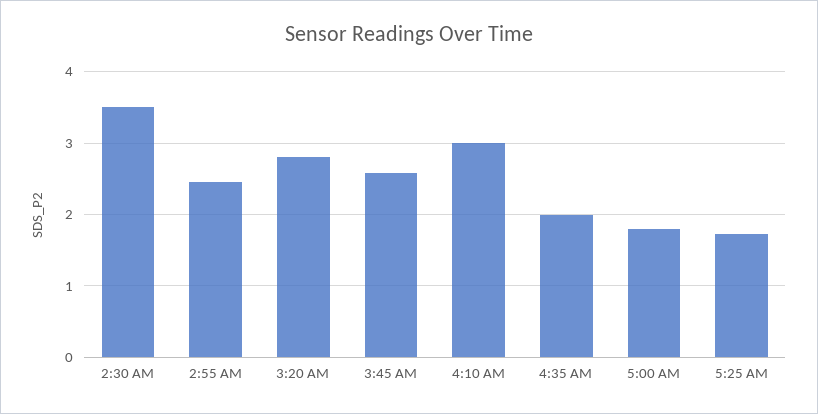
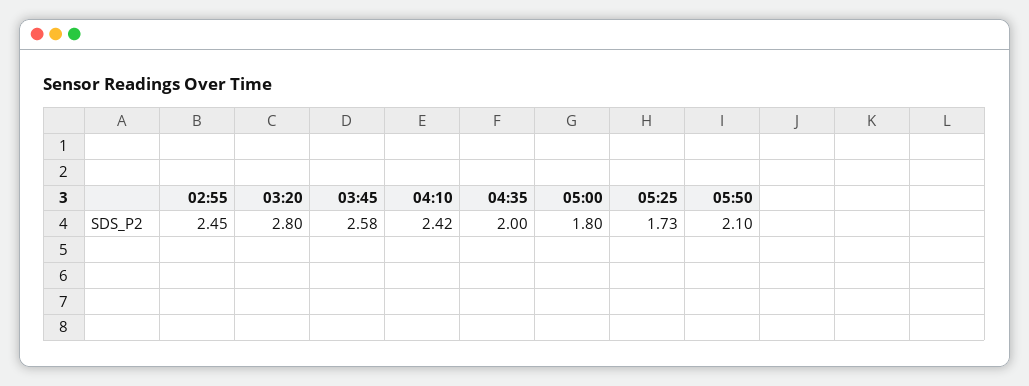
2:30 AM: 3.5 -> none
4:10 AM: 3 -> 2.42
05:50: none -> 2.1

